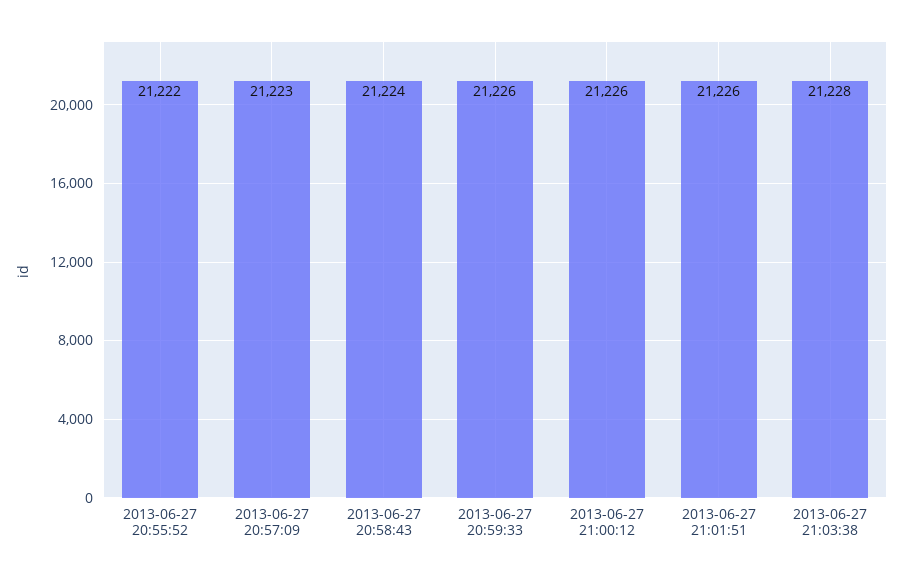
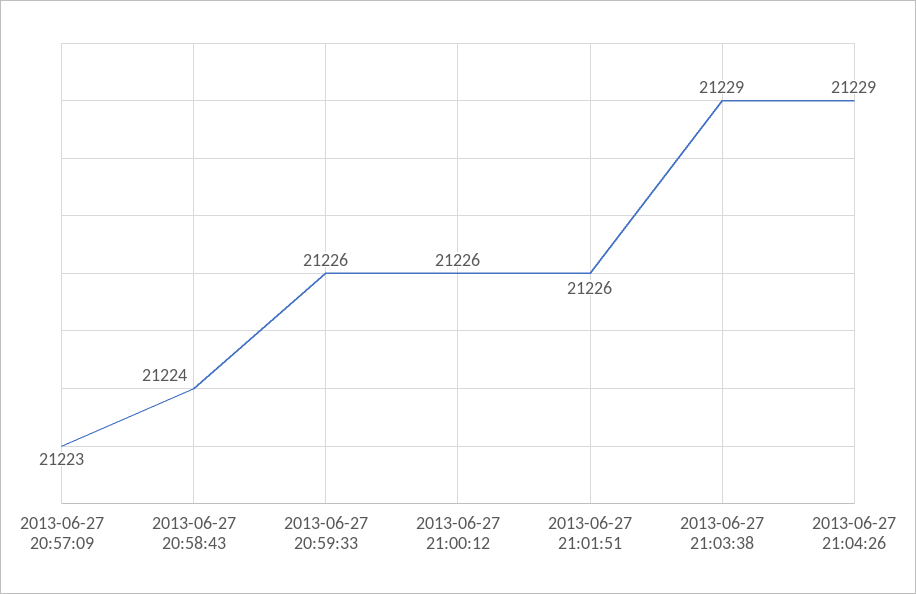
2013-06-27 20:55:52: 21222 -> none
2013-06-27 21:03:38: 21228 -> 21229
2013-06-27 21:04:26: none -> 21229

